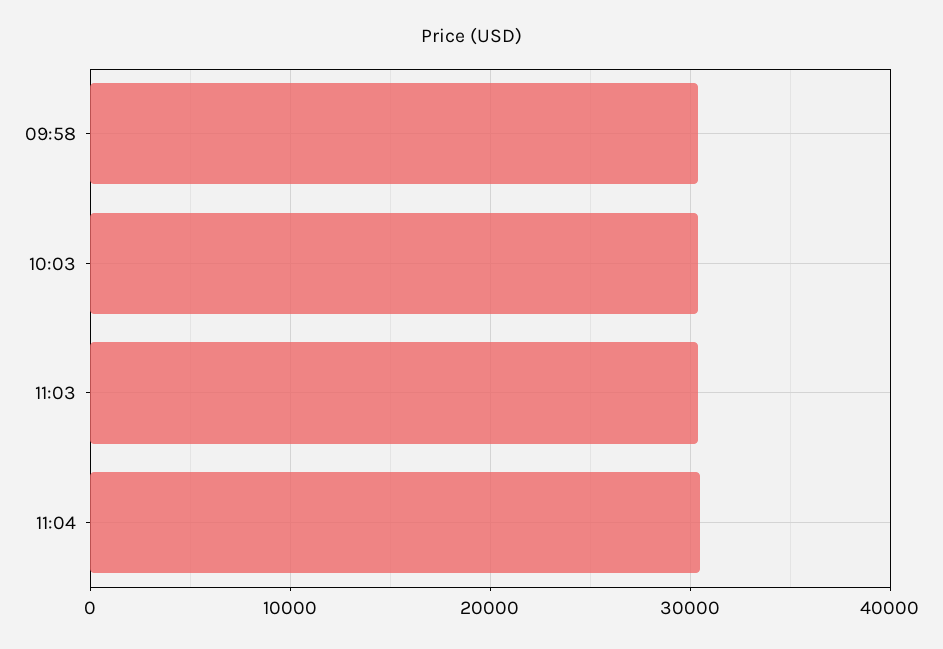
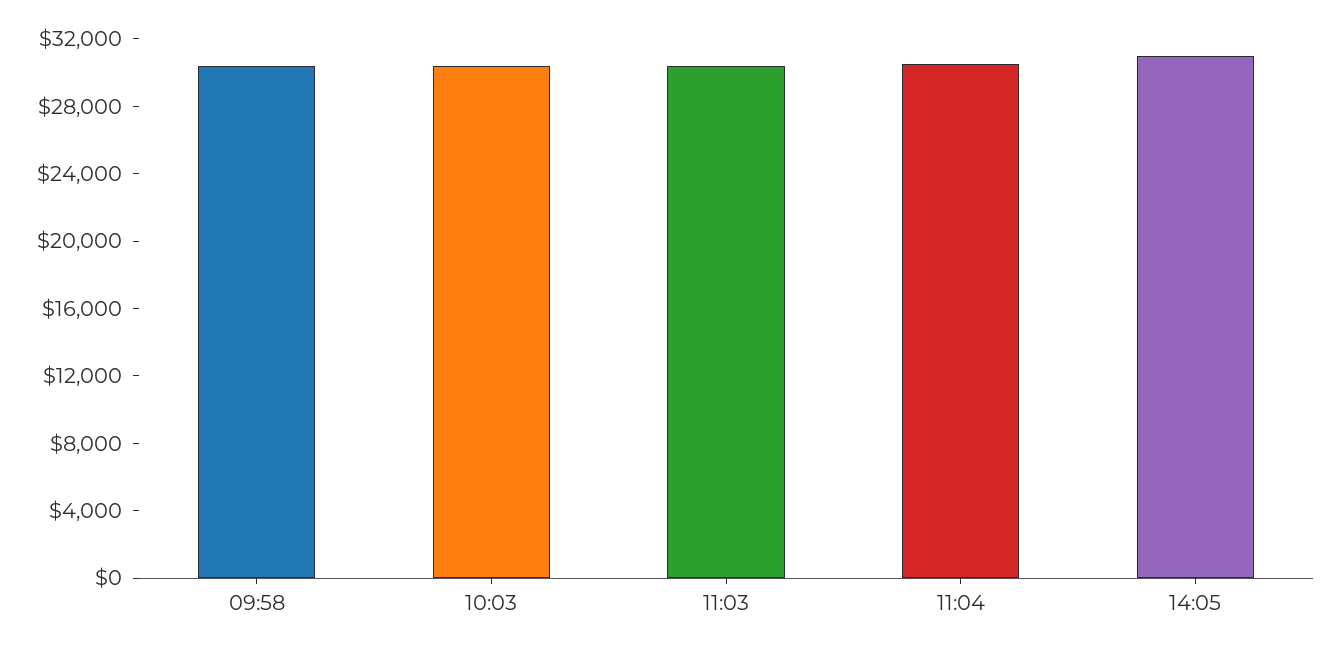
14:05: none -> 31000

